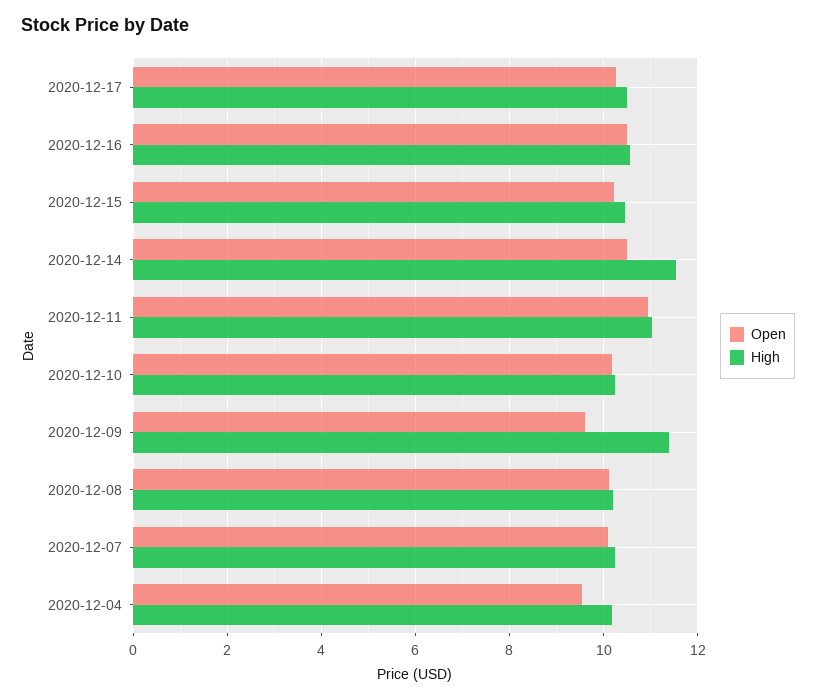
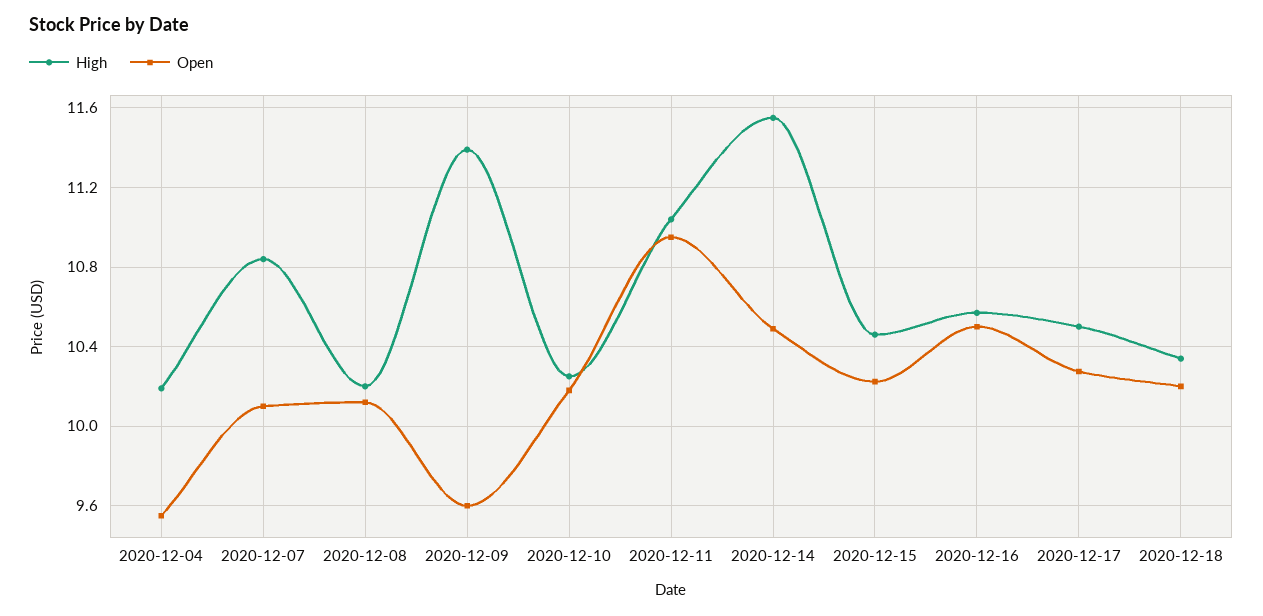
High, 2020-12-07: 10.2 -> 10.85
High, 2020-12-18: none -> 10.35
Open, 2020-12-18: none -> 10.2

